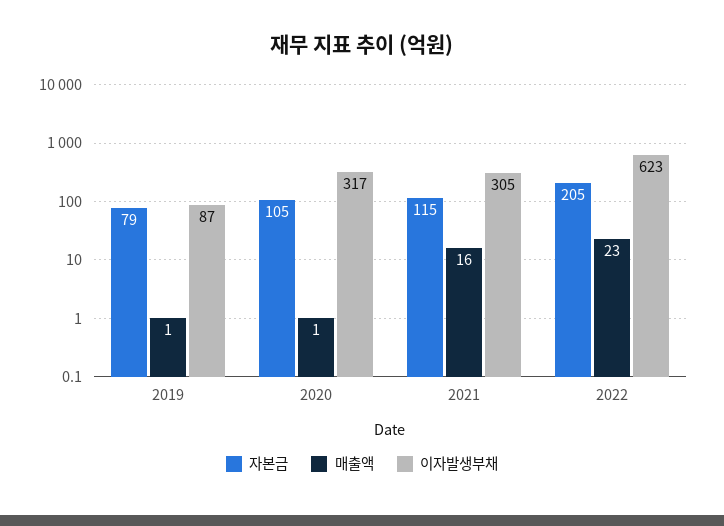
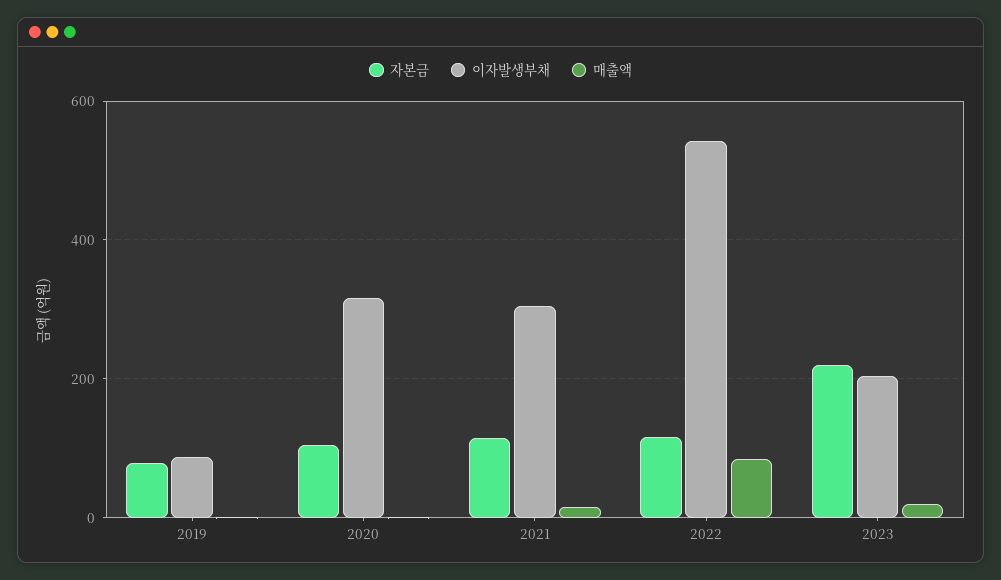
자본금, 2022: 205 -> 120
매출액, 2022: 23 -> 80
이자발생부채, 2022: 623 -> 540
자본금, 2023: none -> 220
이자발생부채, 2023: none -> 200
매출액, 2023: none -> 20

